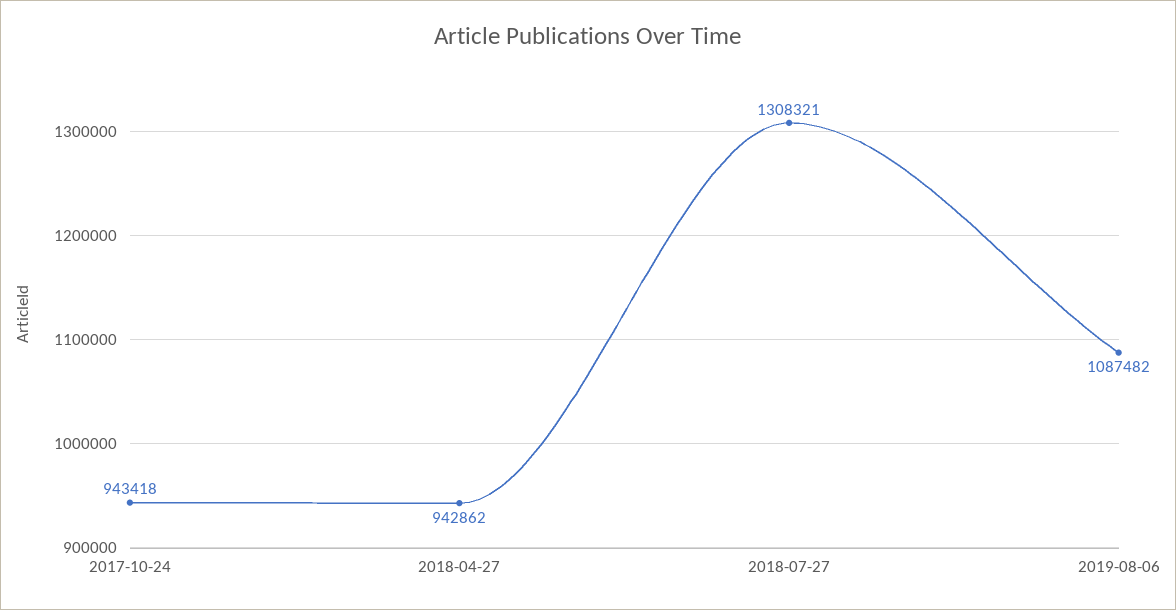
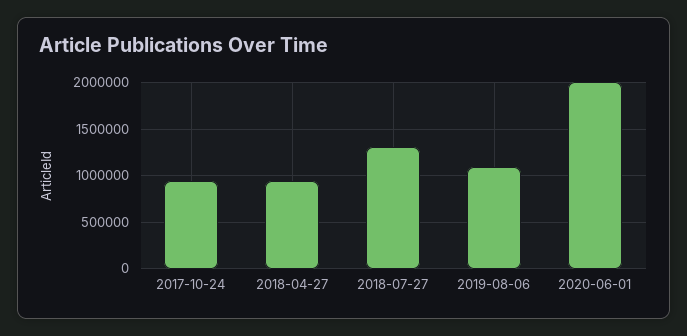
2020-06-01: none -> 2000000

